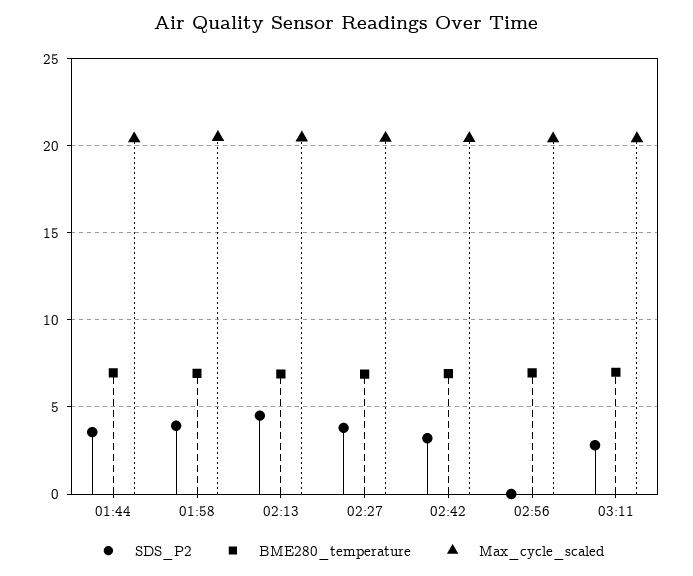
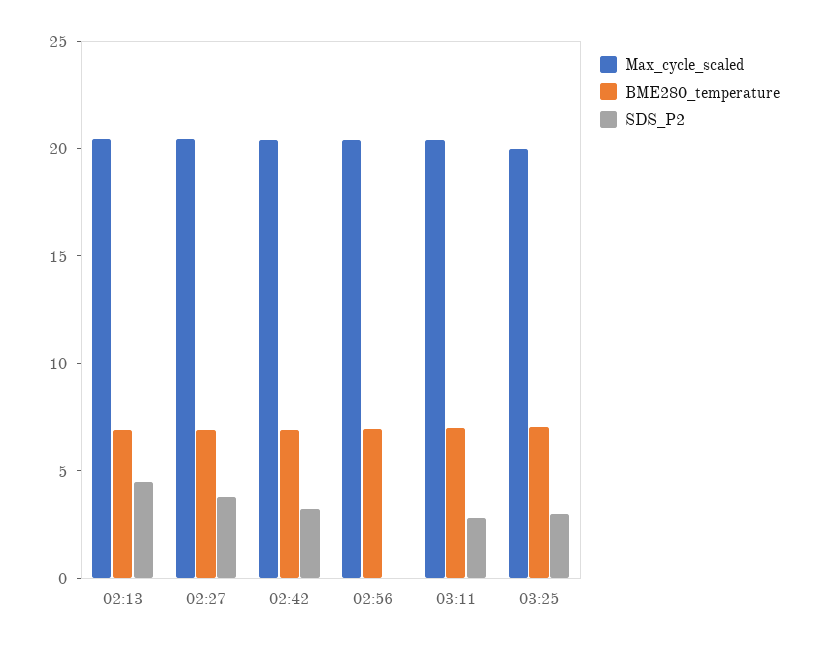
SDS_P2, 01:44: 3.5 -> none
BME280_temperature, 01:44: 7 -> none
Max_cycle_scaled, 01:44: 20.5 -> none
SDS_P2, 01:58: 4 -> none
BME280_temperature, 01:58: 7 -> none
Max_cycle_scaled, 01:58: 20.5 -> none
Max_cycle_scaled, 03:25: none -> 20
BME280_temperature, 03:25: none -> 7
SDS_P2, 03:25: none -> 3

